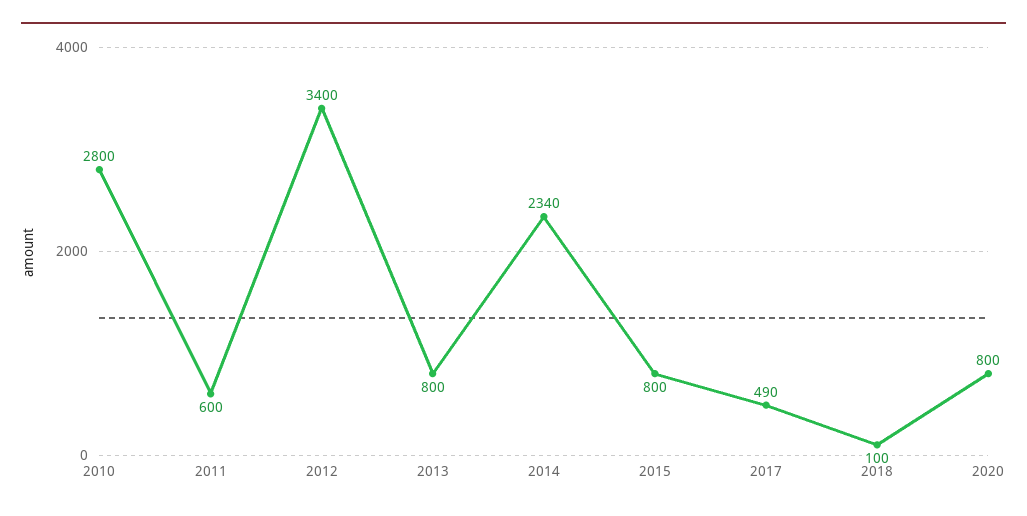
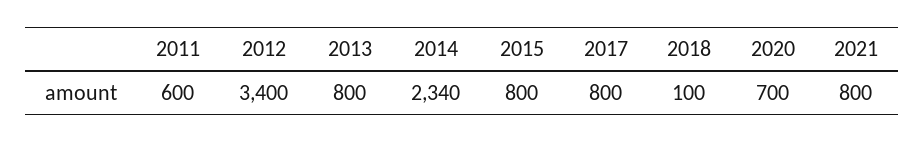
2010: 2800 -> none
2017: 490 -> 800
2020: 800 -> 700
2021: none -> 800

